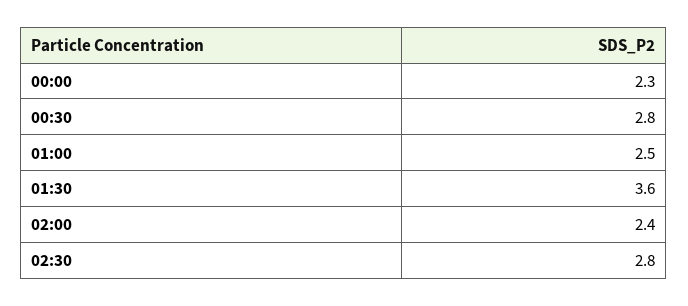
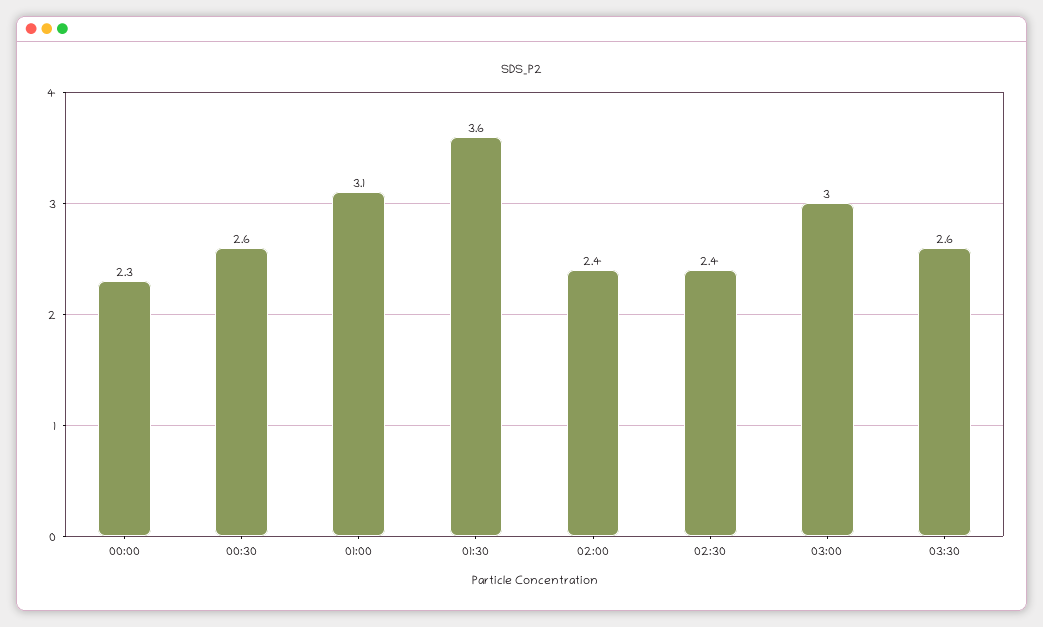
00:30: 2.8 -> 2.6
01:00: 2.5 -> 3.1
02:30: 2.8 -> 2.4
03:00: none -> 3
03:30: none -> 2.6

